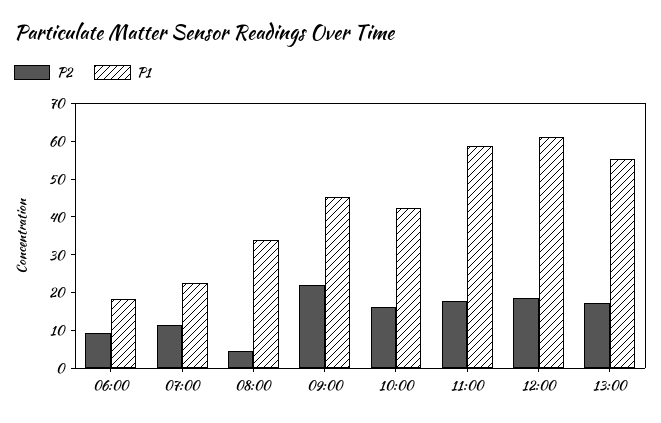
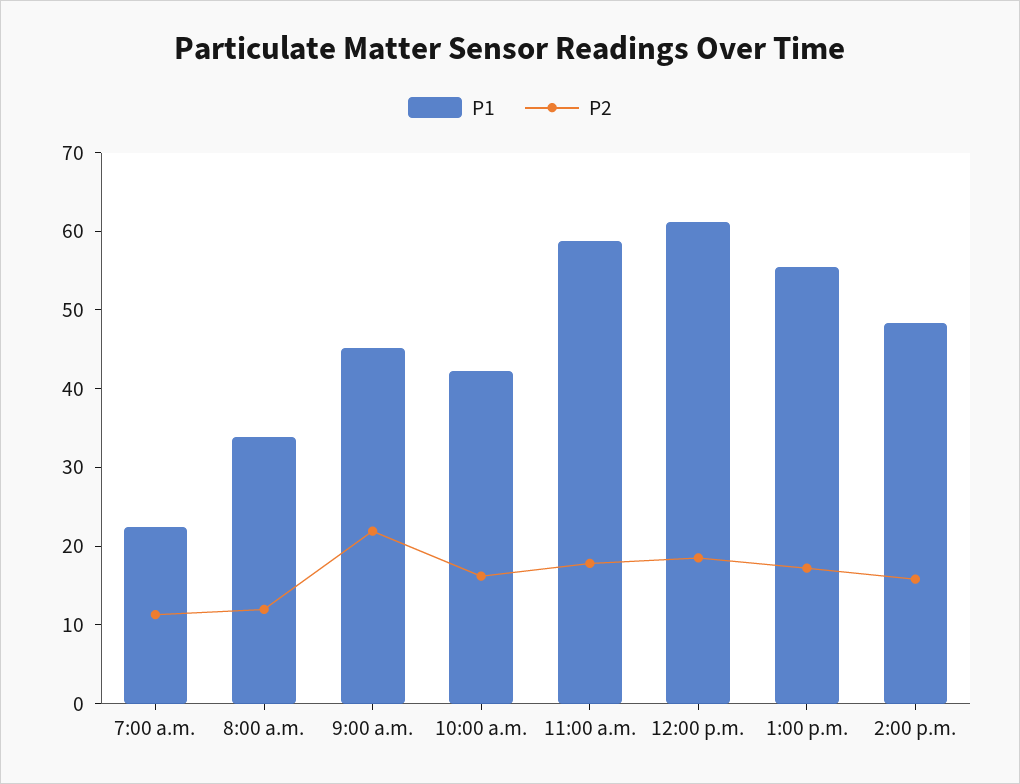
P2, 06:00: 10 -> none
P1, 06:00: 17.5 -> none
P2, 08:00: 5 -> 12
P1, 2:00 p.m.: none -> 48
P2, 2:00 p.m.: none -> 16

